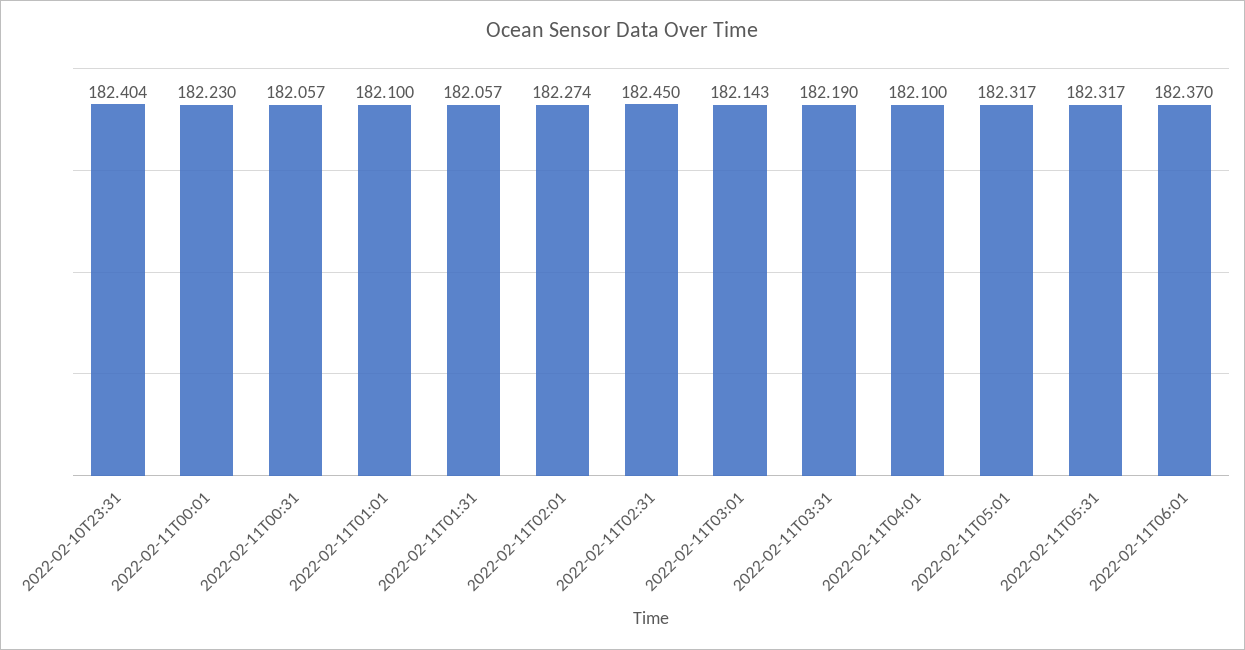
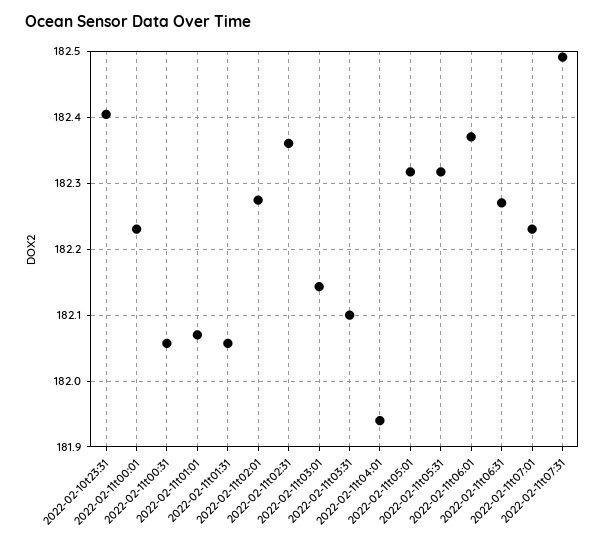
2022-02-11T01:01: 182.1 -> 182.07
2022-02-11T02:31: 182.45 -> 182.36
2022-02-11T03:31: 182.19 -> 182.1
2022-02-11T04:01: 182.1 -> 181.94
2022-02-11t06:31: none -> 182.27
2022-02-11t07:01: none -> 182.23
2022-02-11t07:31: none -> 182.49

